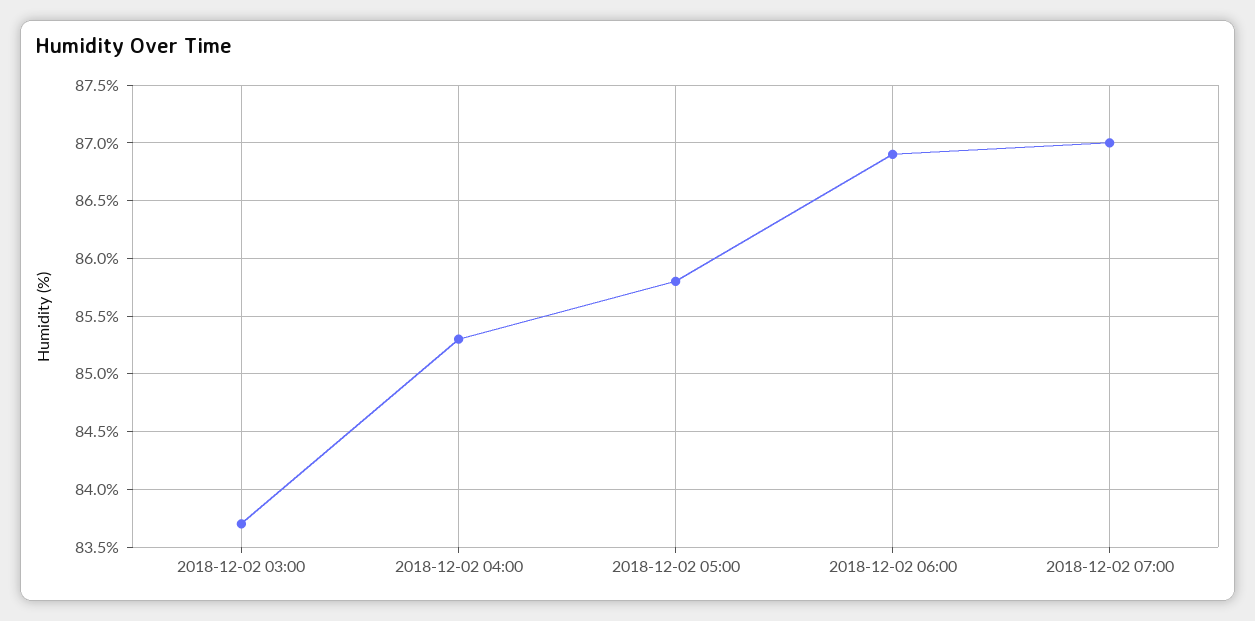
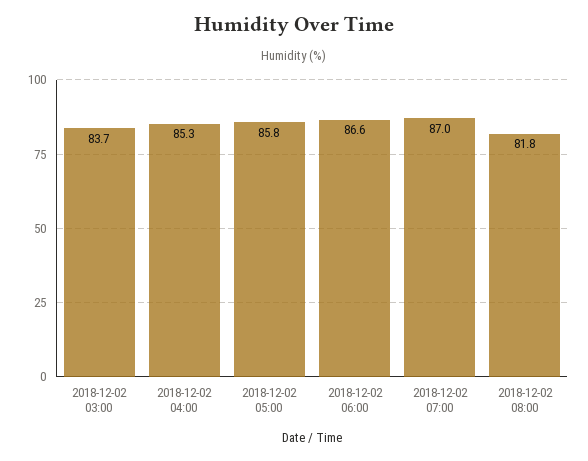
2018-12-02 06:00: 86.9 -> 86.6
2018-12-02 08:00: none -> 81.8

